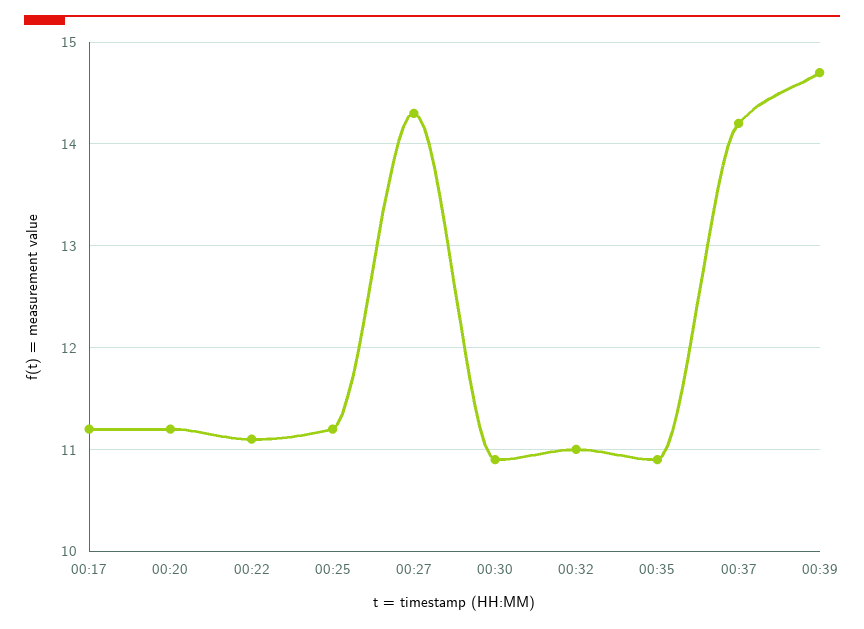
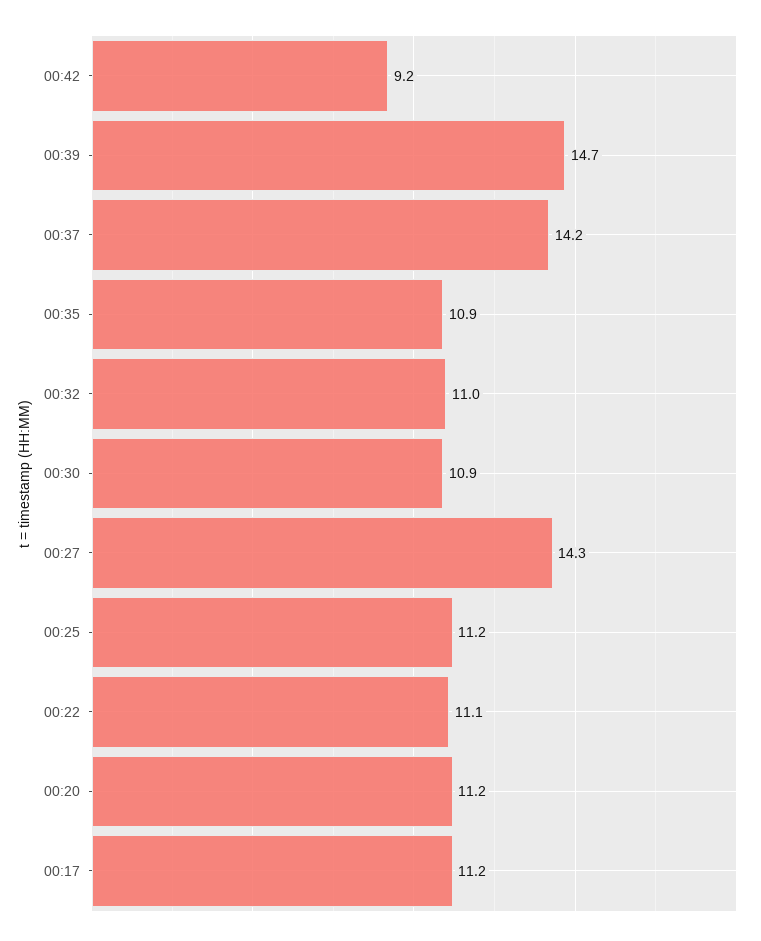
00:42: none -> 9.2

